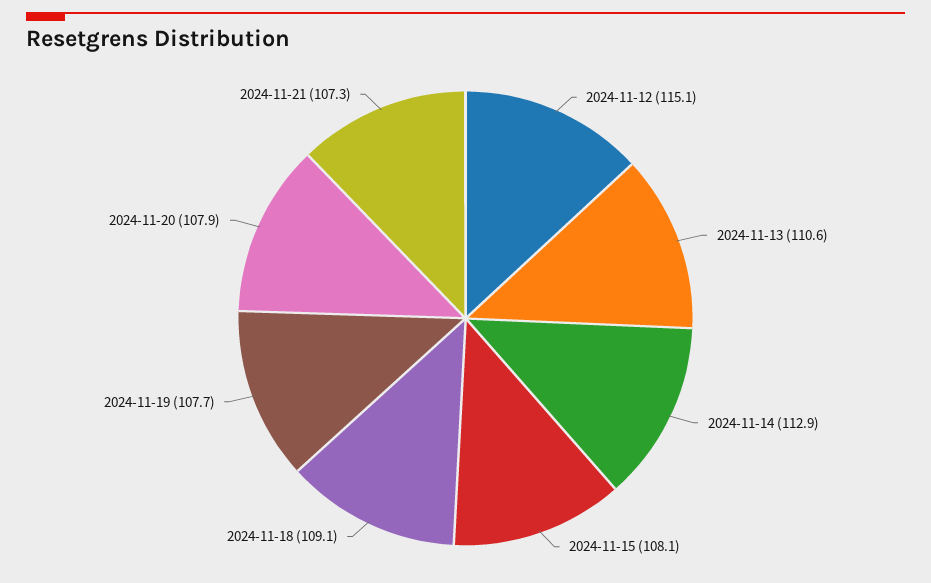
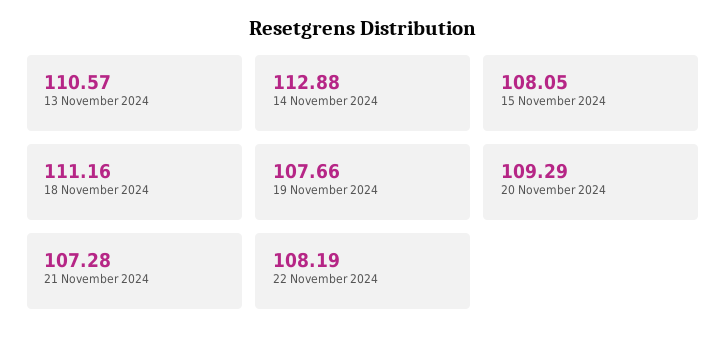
2024-11-12: 115.1 -> none
2024-11-18: 109.1 -> 111.16
2024-11-20: 107.9 -> 109.29
22 November 2024: none -> 108.19

